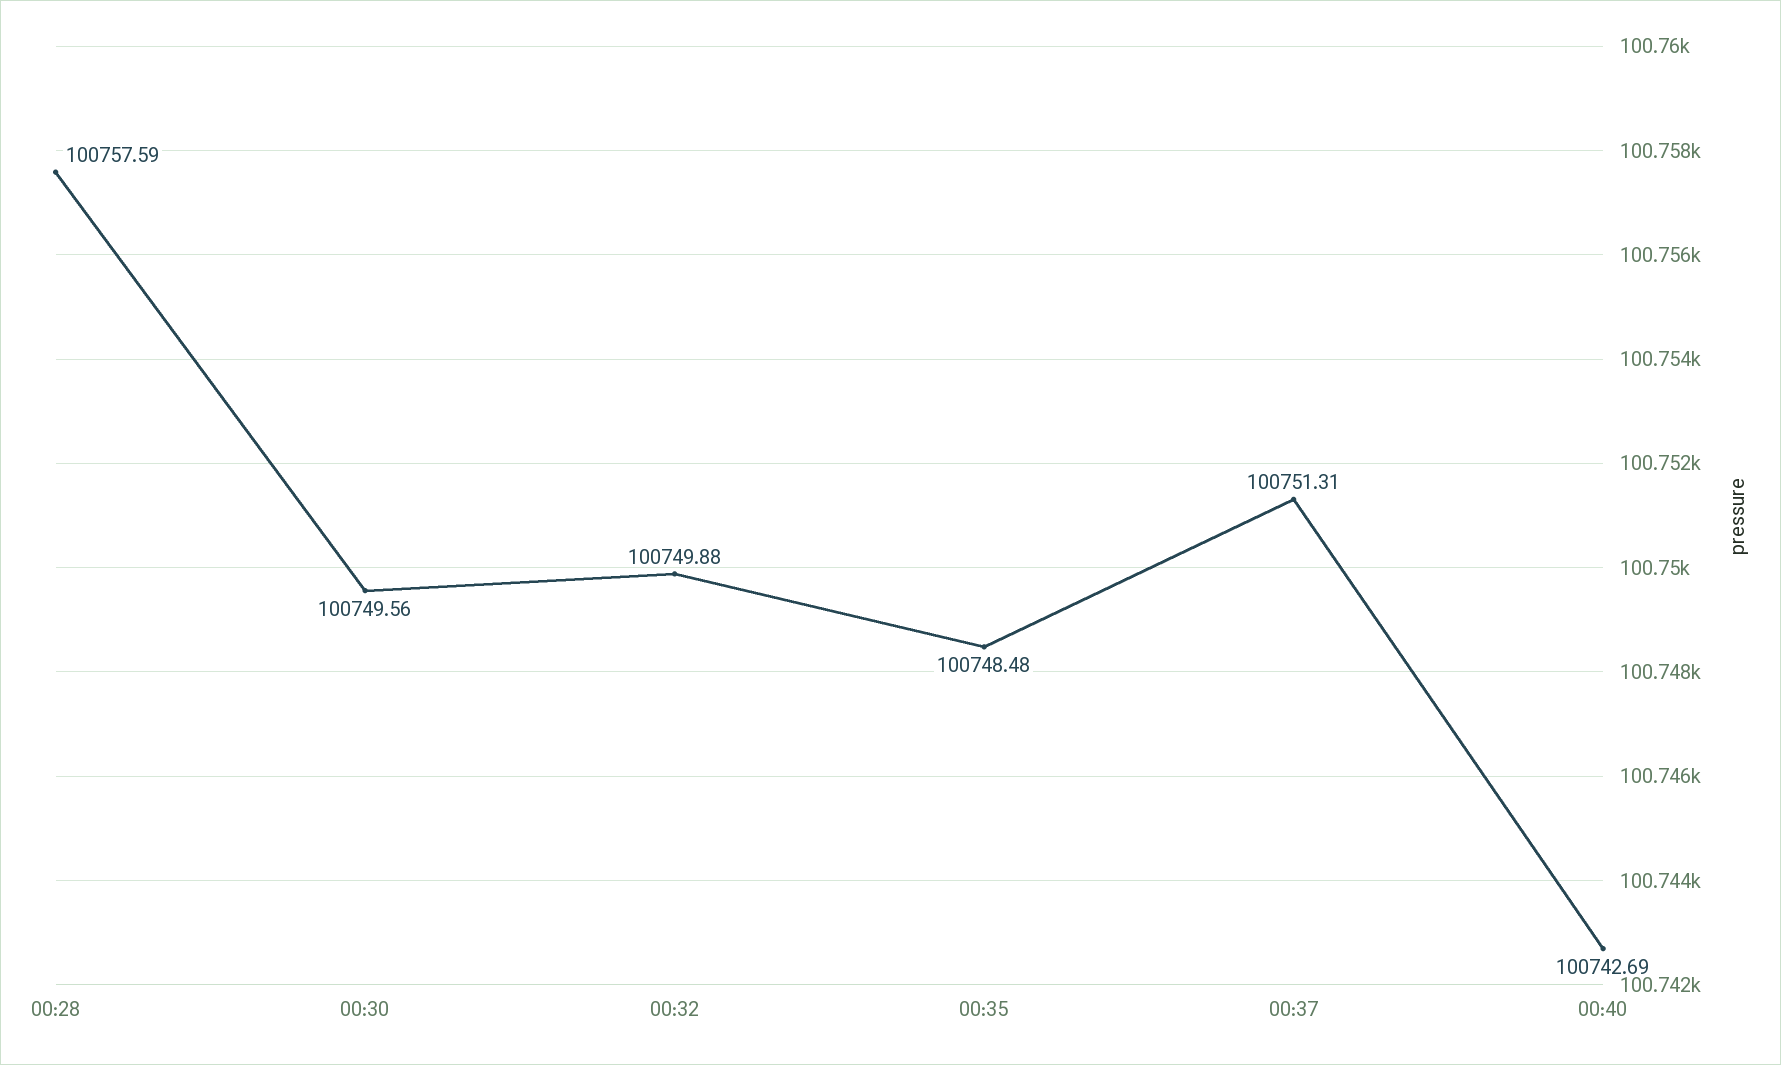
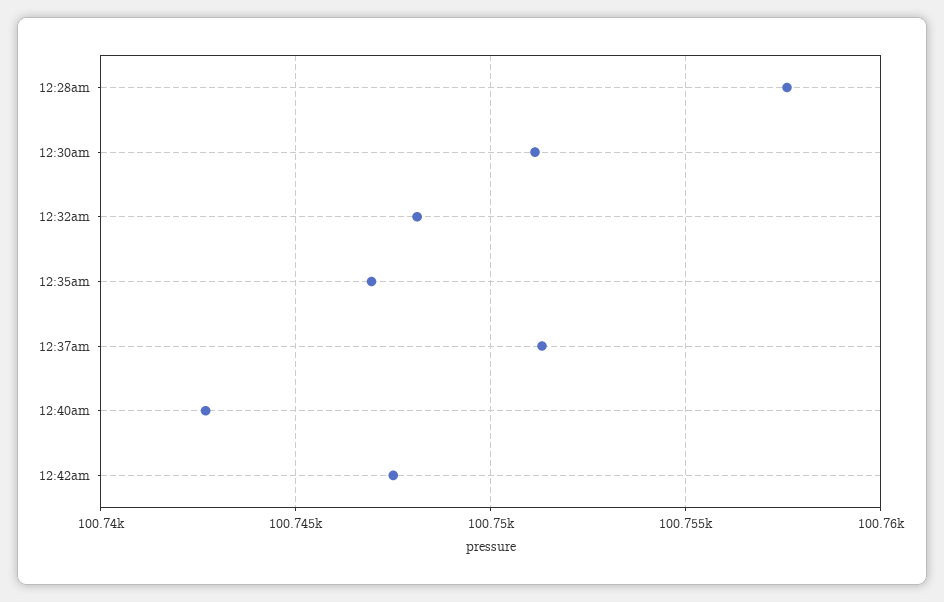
00:30: 100749.56 -> 100751
00:32: 100749.88 -> 100748
00:35: 100748.48 -> 100747
12:42am: none -> 100747.5

